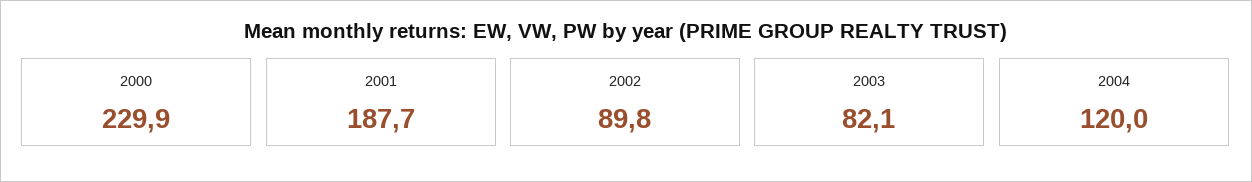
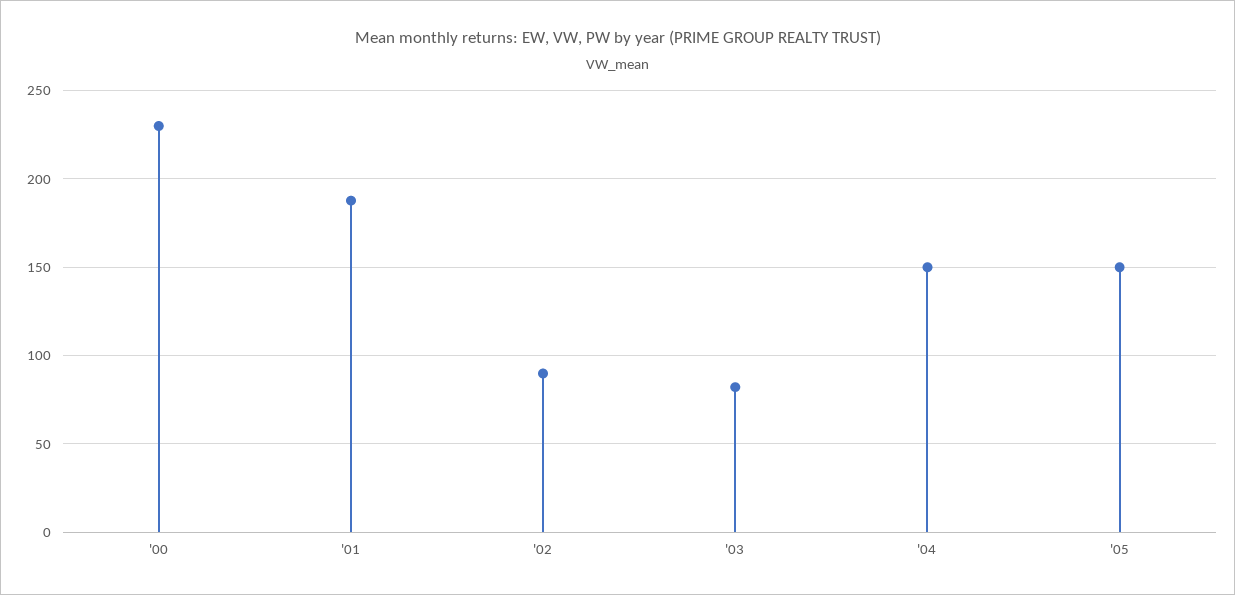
2004: 120 -> 150
'05: none -> 150

